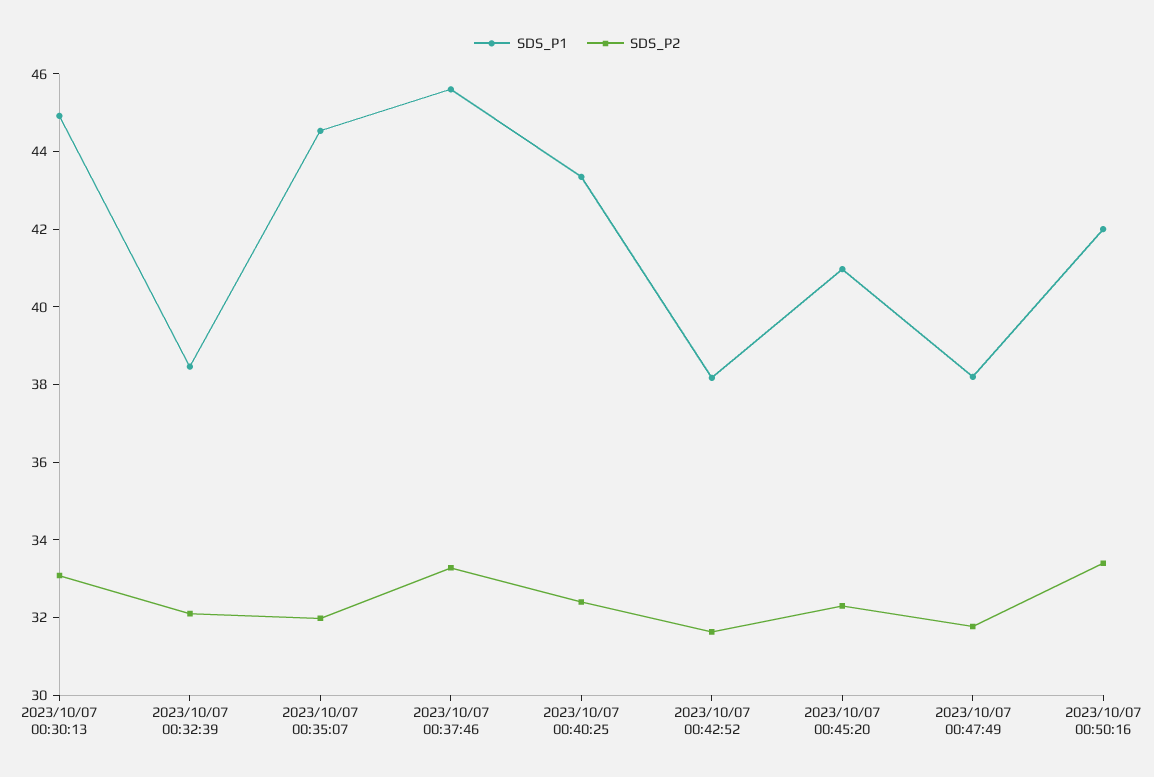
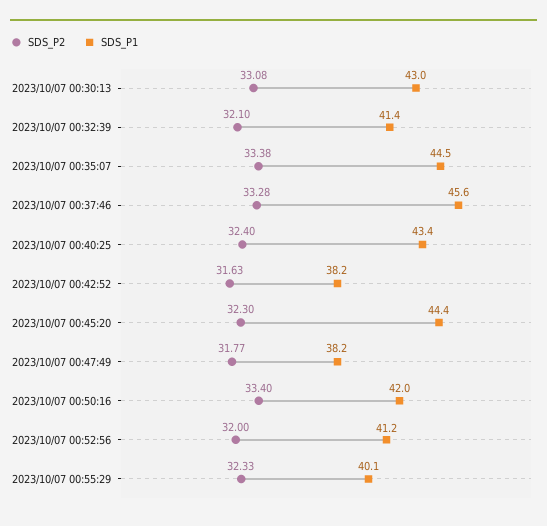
SDS_P1, 2023/10/07 00:30:13: 45 -> 43
SDS_P1, 2023/10/07 00:32:39: 38.5 -> 41.4
SDS_P2, 2023/10/07 00:35:07: 32 -> 33.38
SDS_P1, 2023/10/07 00:45:20: 41 -> 44.4
SDS_P2, 2023/10/07 00:52:56: none -> 32
SDS_P1, 2023/10/07 00:52:56: none -> 41.2
SDS_P2, 2023/10/07 00:55:29: none -> 32.33
SDS_P1, 2023/10/07 00:55:29: none -> 40.1

